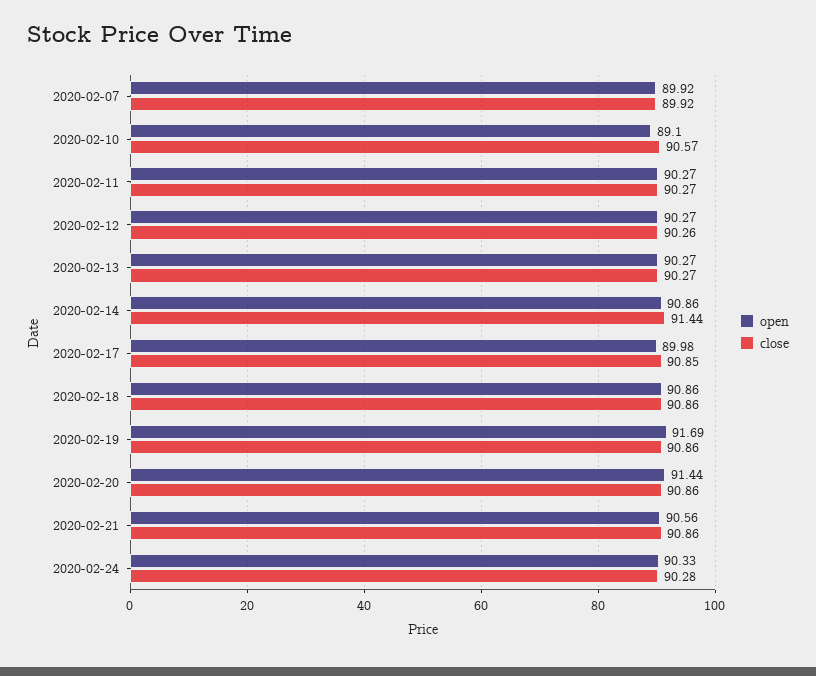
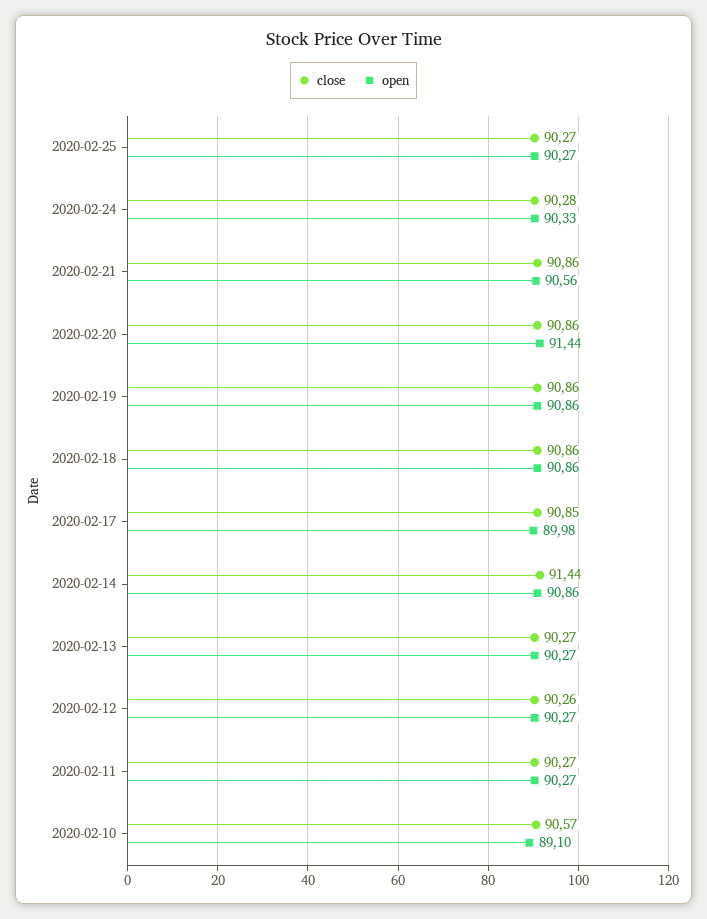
open, 2020-02-07: 89.92 -> none
close, 2020-02-07: 89.92 -> none
open, 2020-02-19: 91.69 -> 90.86
close, 2020-02-25: none -> 90.27
open, 2020-02-25: none -> 90.27

